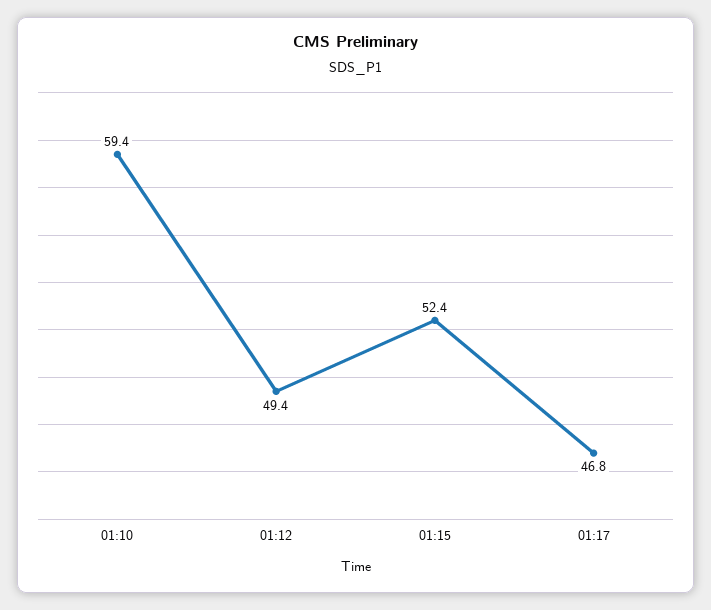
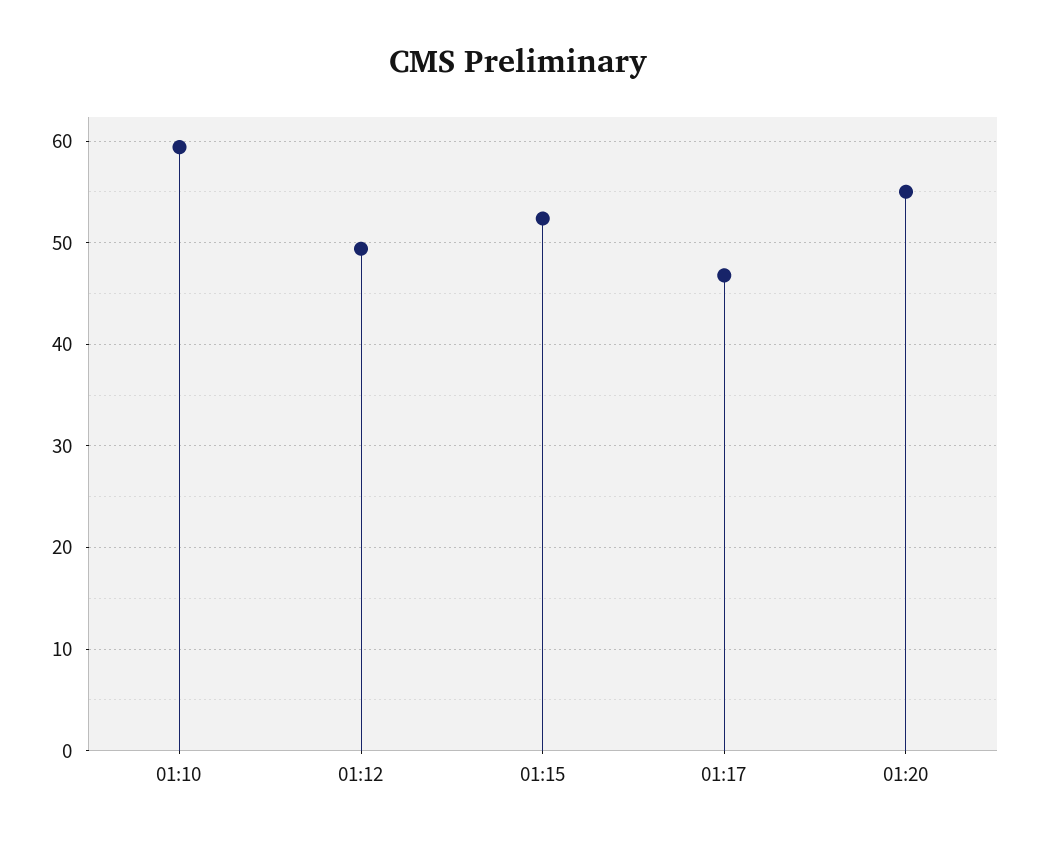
01:20: none -> 55

